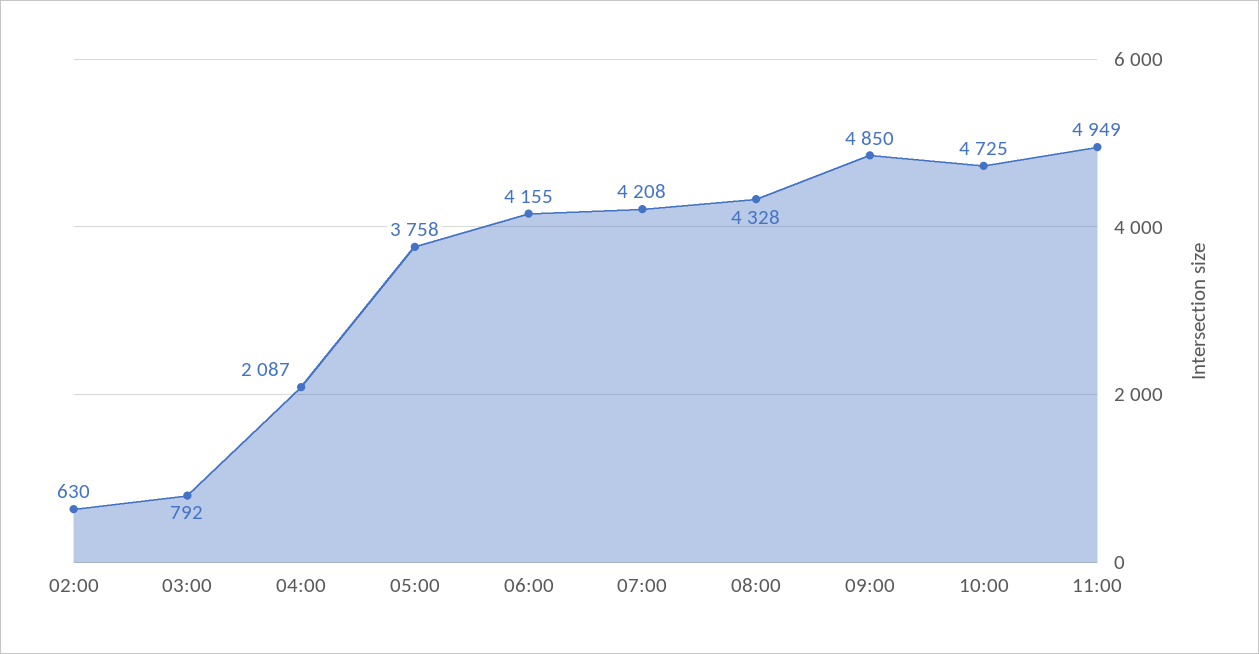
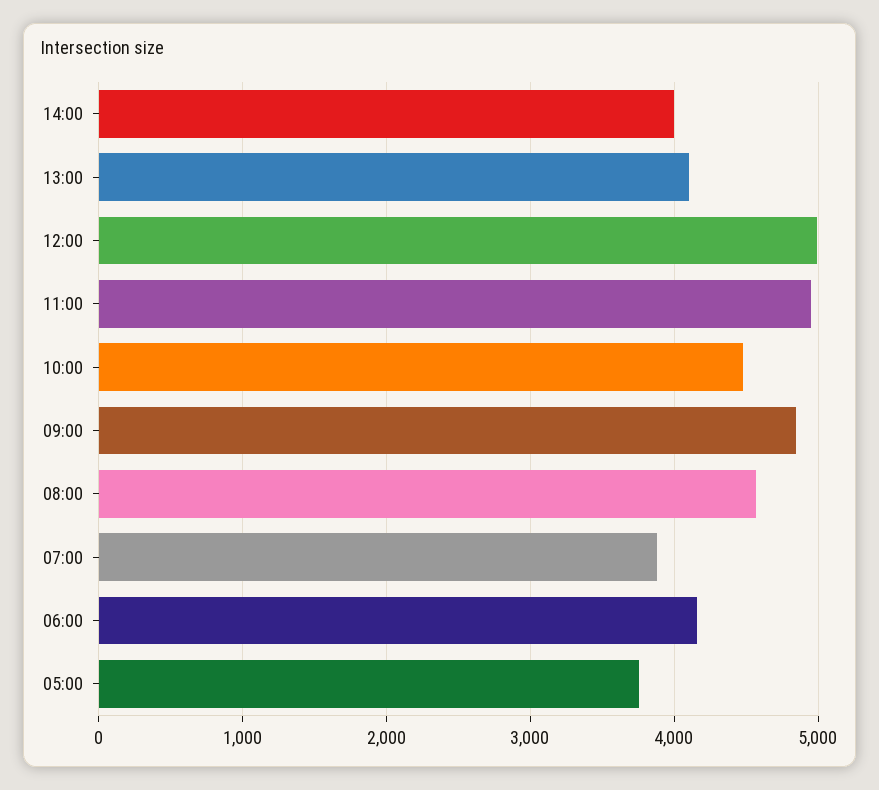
02:00: 630 -> none
03:00: 792 -> none
04:00: 2087 -> none
07:00: 4208 -> 3900
08:00: 4328 -> 4600
10:00: 4725 -> 4500
14:00: none -> 4000
13:00: none -> 4100
12:00: none -> 5000

